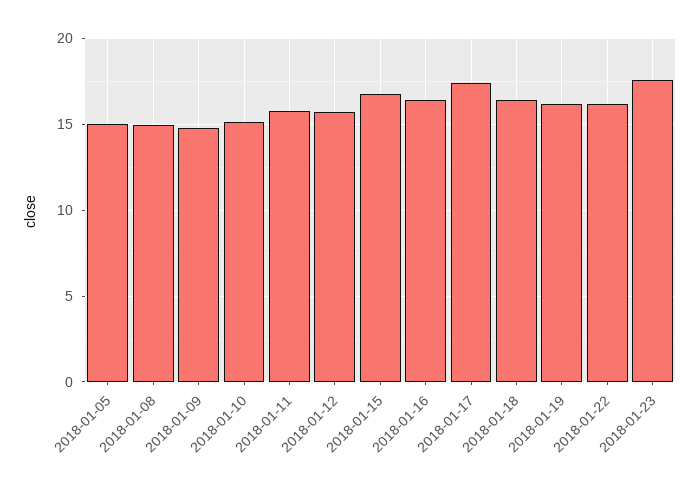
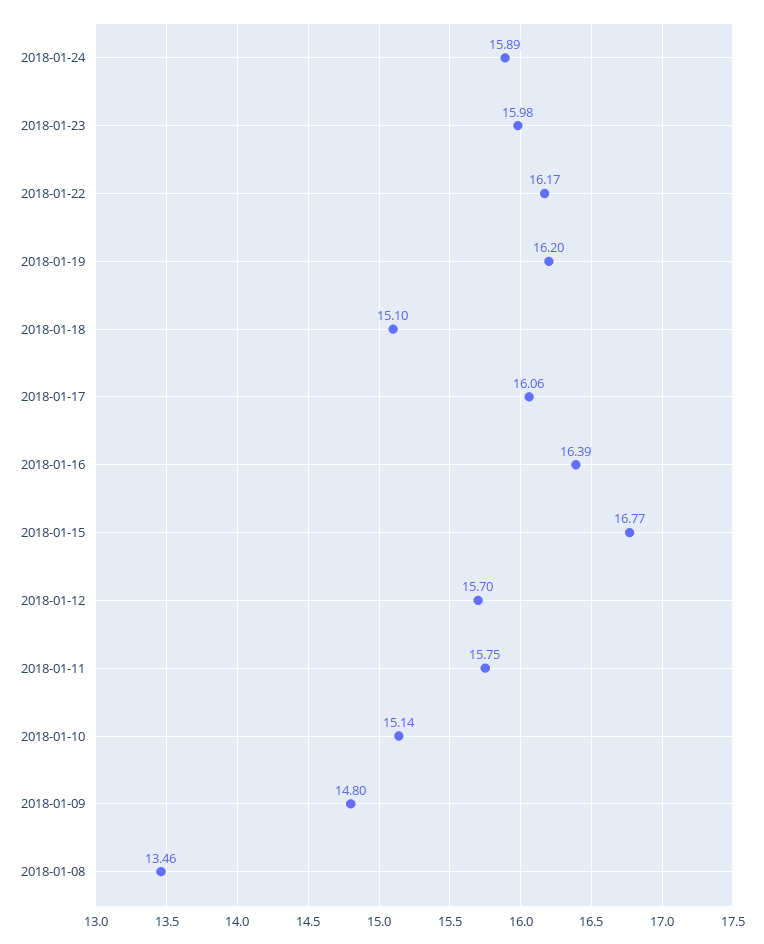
2018-01-05: 15 -> none
2018-01-08: 15 -> 13.46
2018-01-17: 17.5 -> 16.06
2018-01-18: 16.5 -> 15.1
2018-01-23: 17.5 -> 15.98
2018-01-24: none -> 15.89

